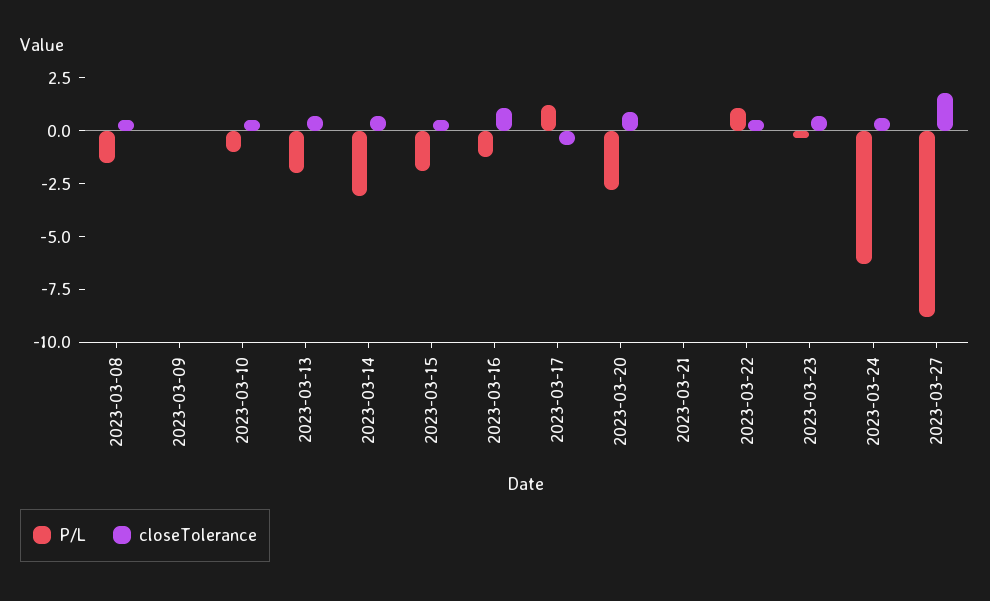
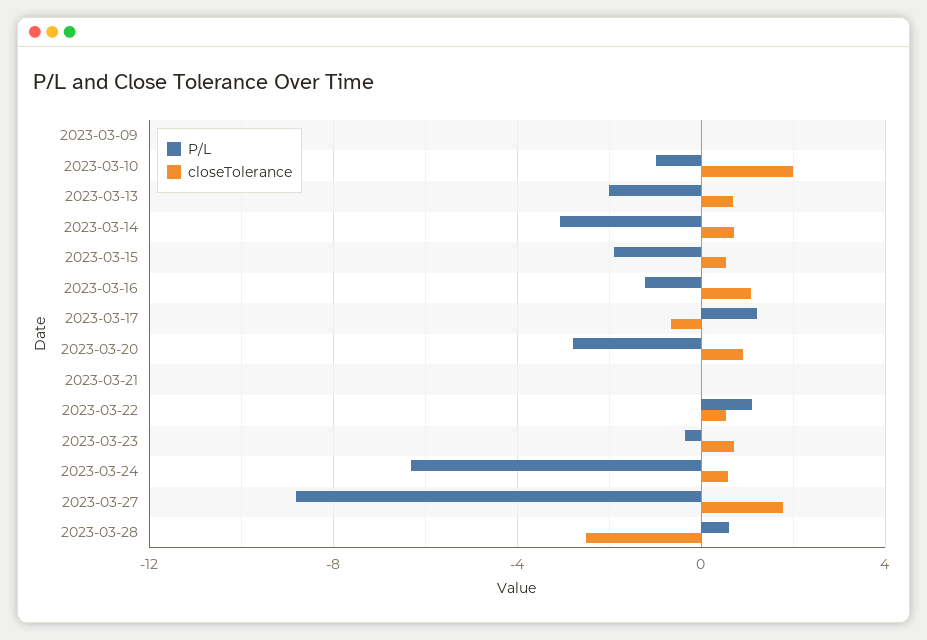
P/L, 2023-03-08: -1.5 -> none
closeTolerance, 2023-03-08: 0.5 -> none
closeTolerance, 2023-03-10: 0.5 -> 2
P/L, 2023-03-28: none -> 0.5
closeTolerance, 2023-03-28: none -> -2.5

